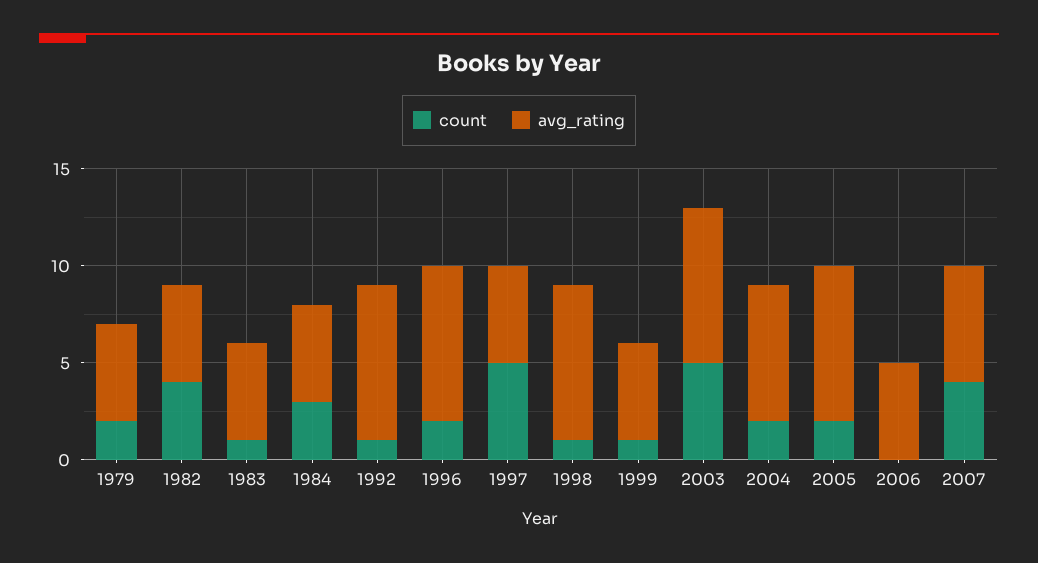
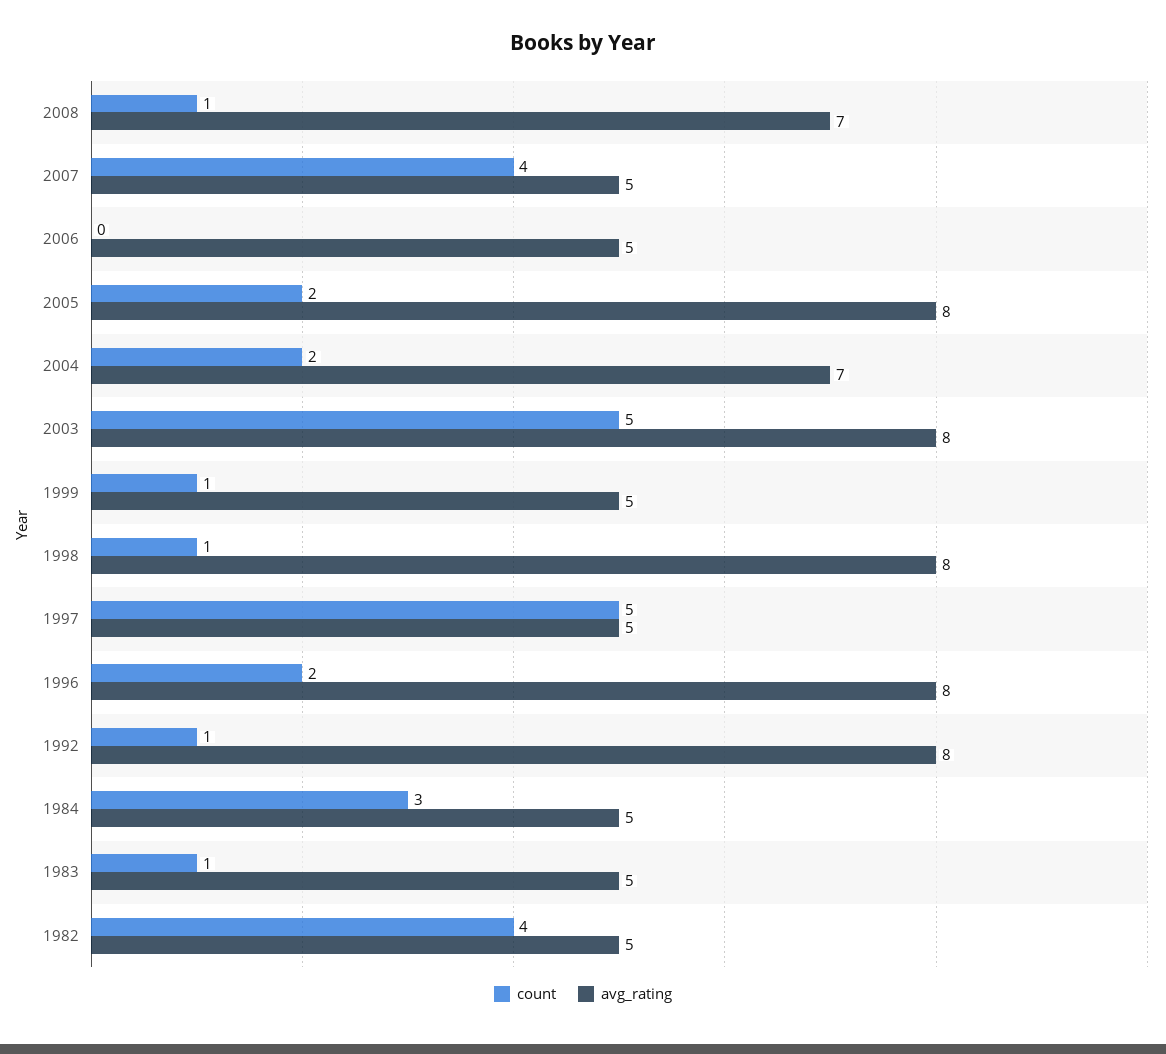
count, 1979: 2 -> none
avg_rating, 1979: 5 -> none
avg_rating, 2007: 6 -> 5
count, 2008: none -> 1
avg_rating, 2008: none -> 7

